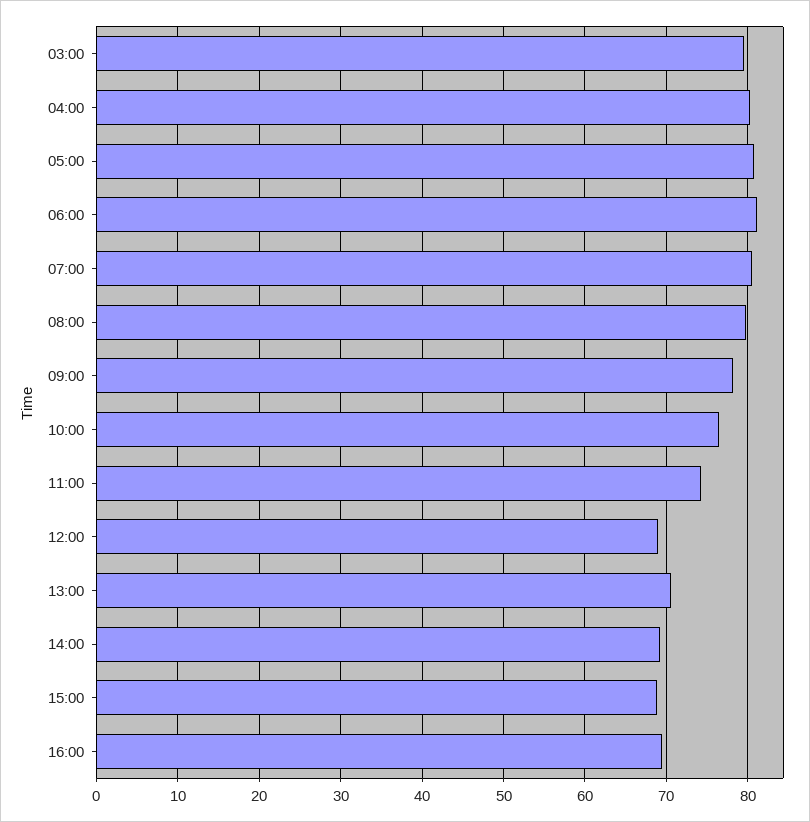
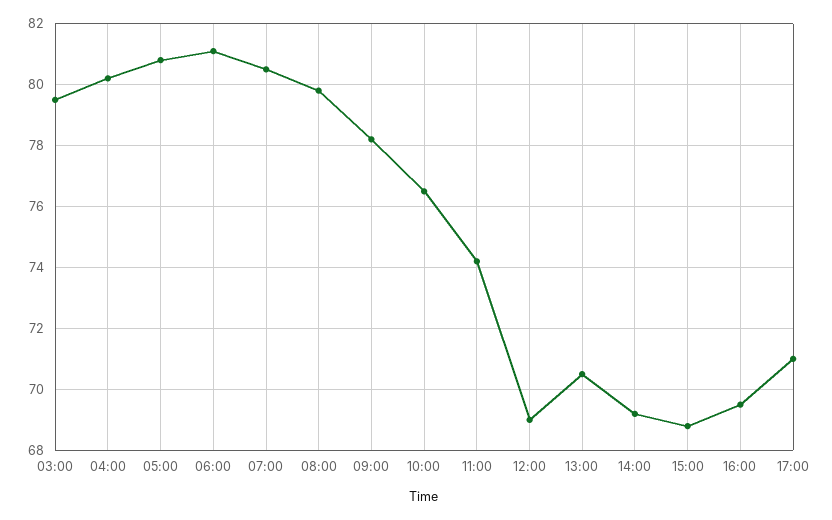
17:00: none -> 71

